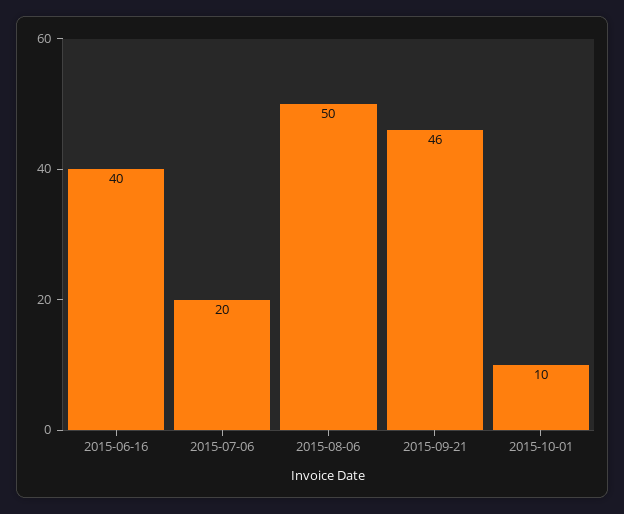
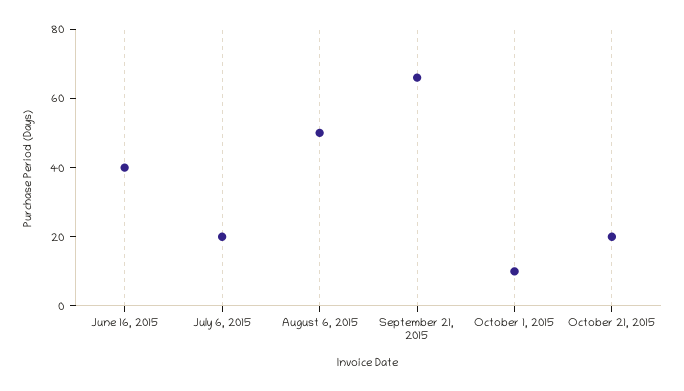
2015-09-21: 46 -> 65
October 21, 2015: none -> 20

